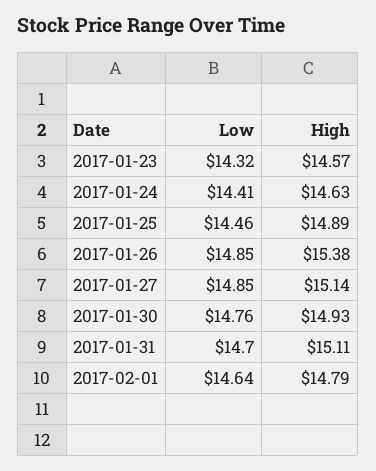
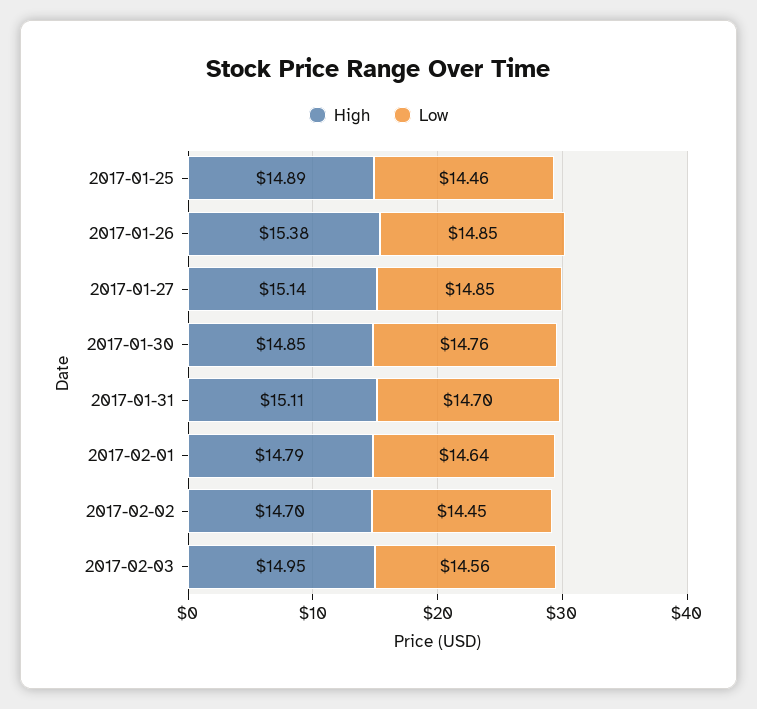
Low, 2017-01-23: 14.32 -> none
High, 2017-01-23: 14.57 -> none
Low, 2017-01-24: 14.41 -> none
High, 2017-01-24: 14.63 -> none
High, 2017-01-30: 14.93 -> 14.85
High, 2017-02-02: none -> 14.7
Low, 2017-02-02: none -> 14.45
High, 2017-02-03: none -> 14.95
Low, 2017-02-03: none -> 14.56

